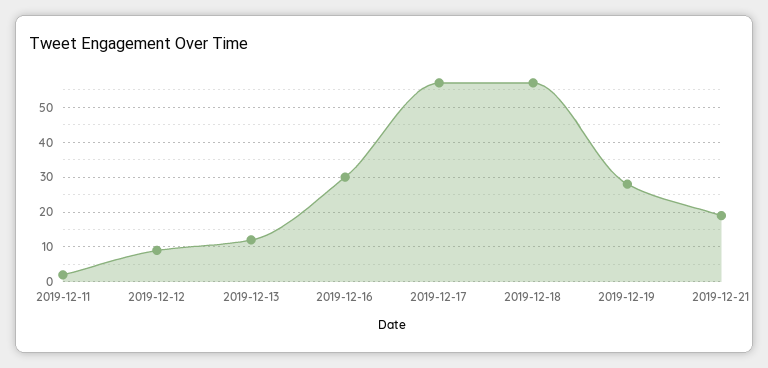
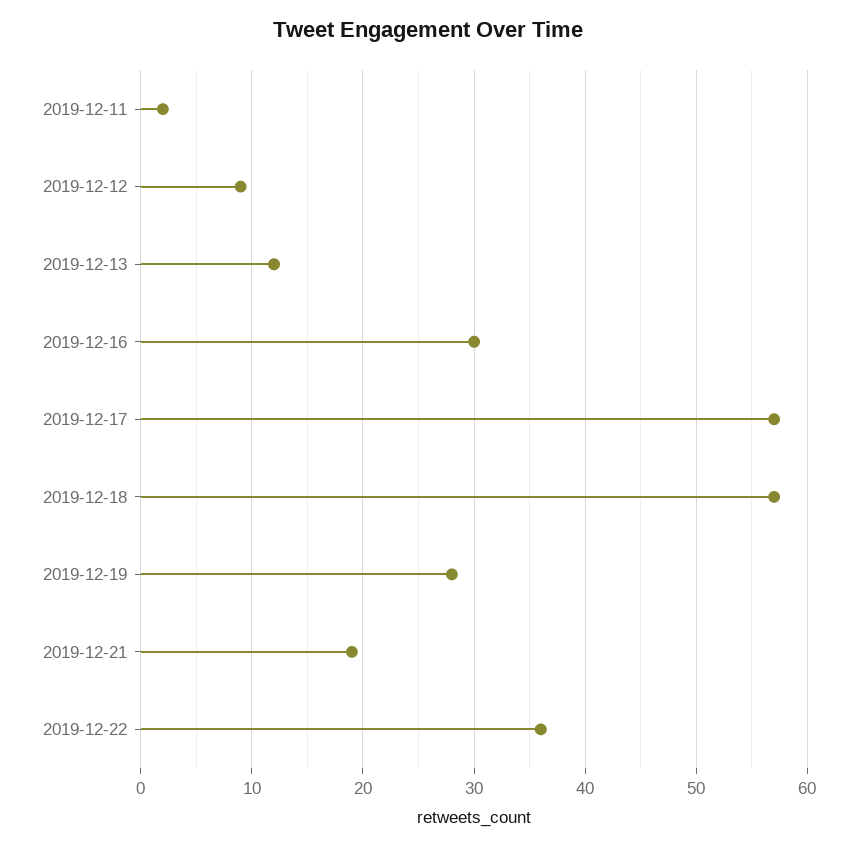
2019-12-22: none -> 36

